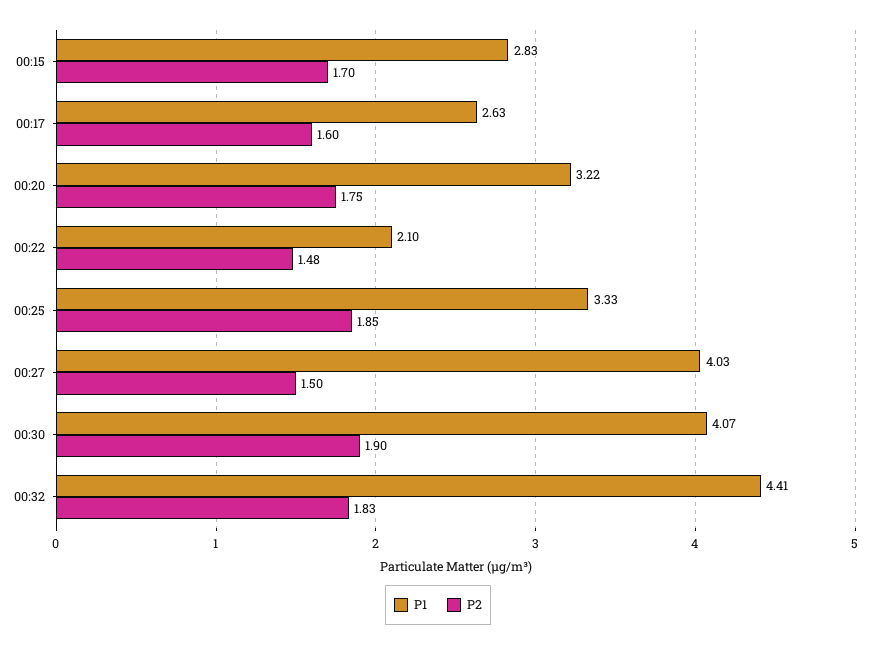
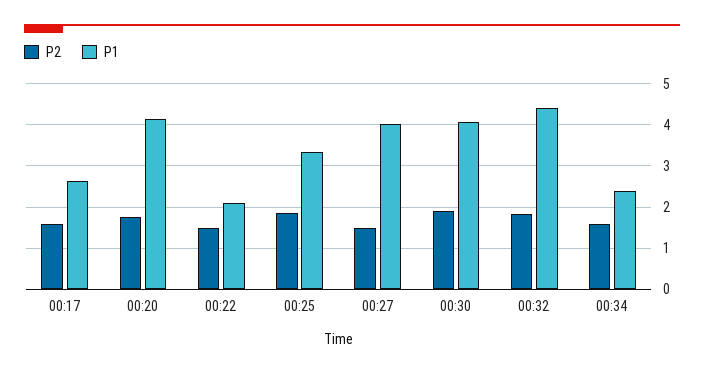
P1, 00:15: 2.83 -> none
P2, 00:15: 1.7 -> none
P1, 00:20: 3.22 -> 4.2
P2, 00:34: none -> 1.6
P1, 00:34: none -> 2.4

